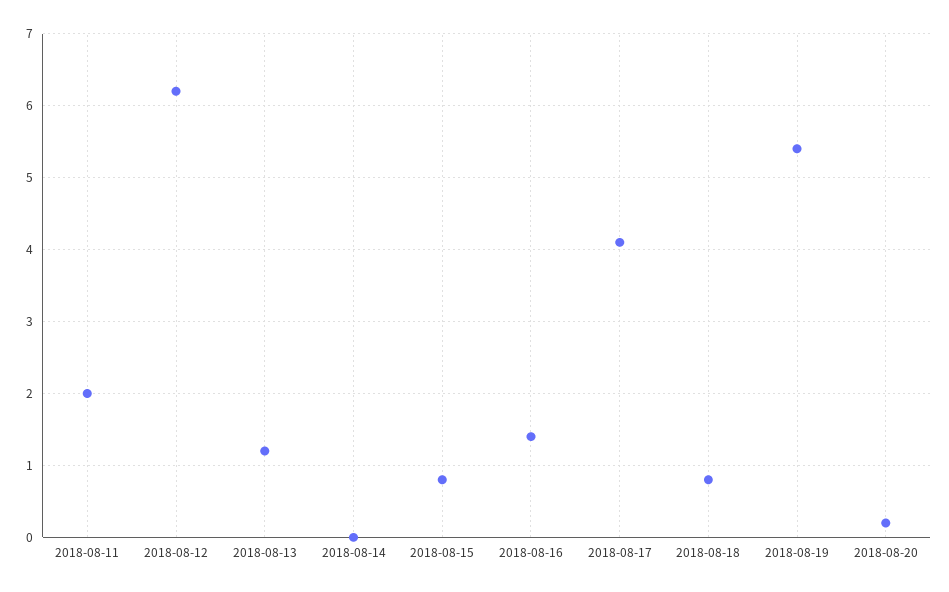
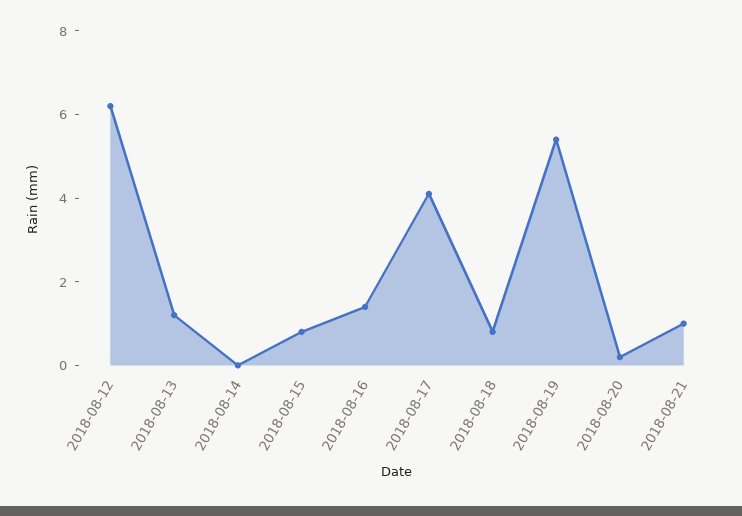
2018-08-11: 2 -> none
2018-08-21: none -> 1

